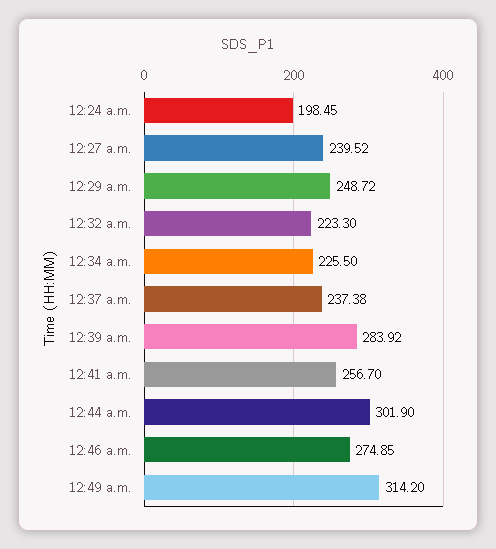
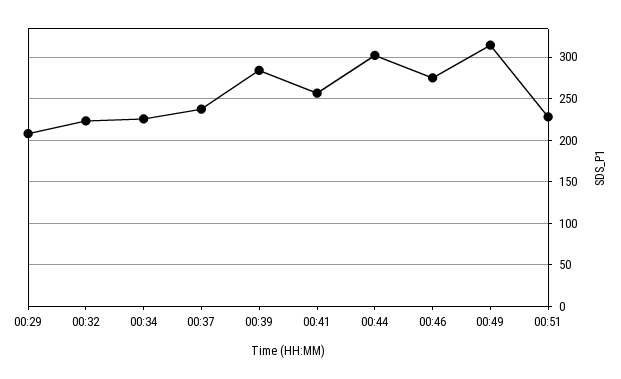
12:24 a.m.: 198.45 -> none
12:27 a.m.: 239.52 -> none
12:29 a.m.: 248.72 -> 210
00:51: none -> 230

